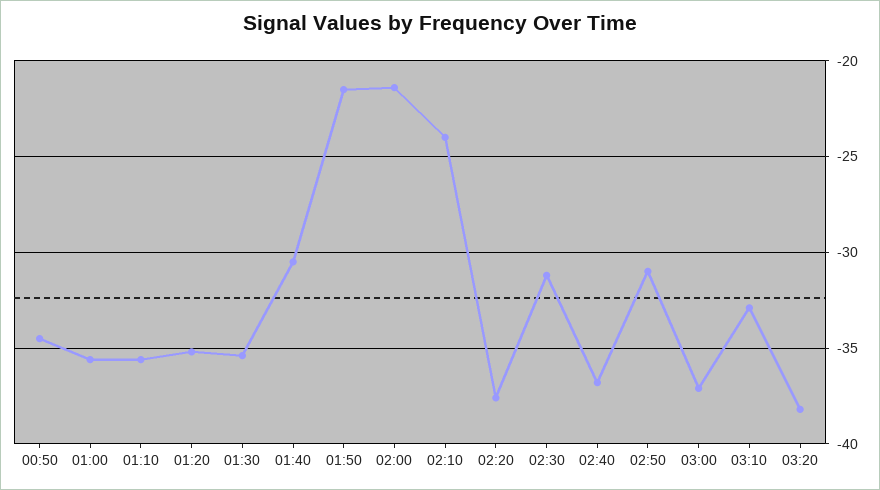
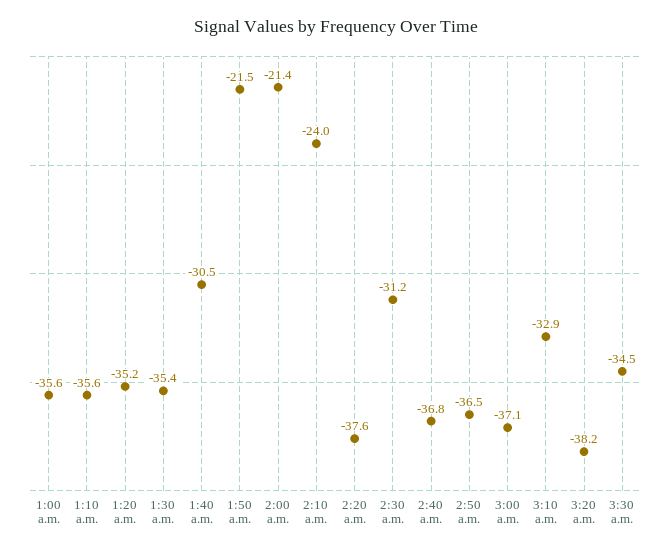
00:50: -34.5 -> none
02:50: -31 -> -36.5
3:30 a.m.: none -> -34.5

